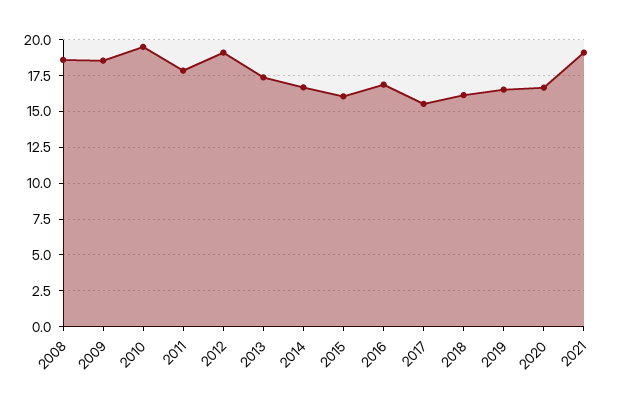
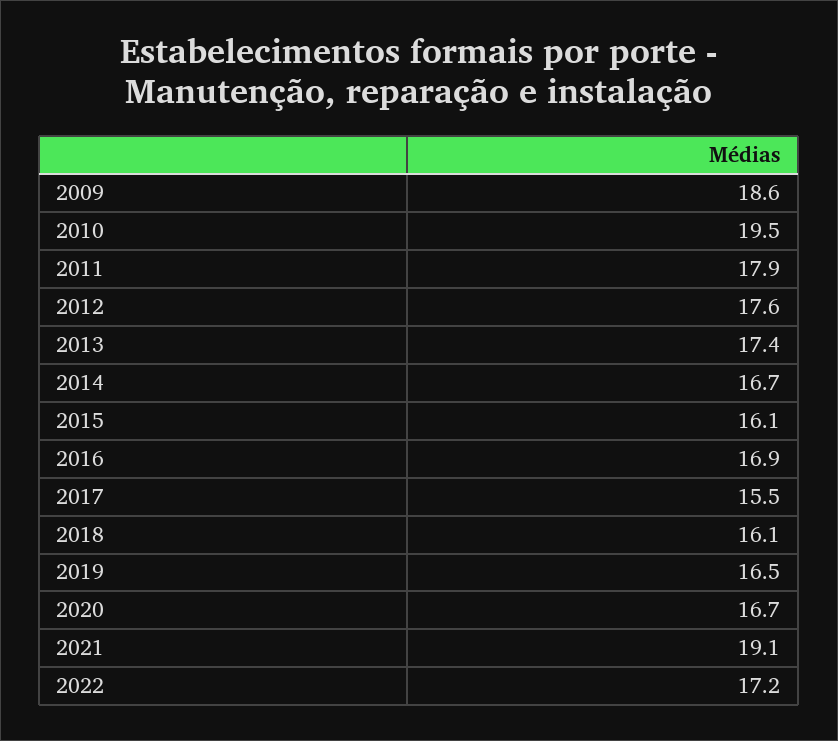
2008: 18.5 -> none
2012: 19 -> 17.6
2022: none -> 17.2

